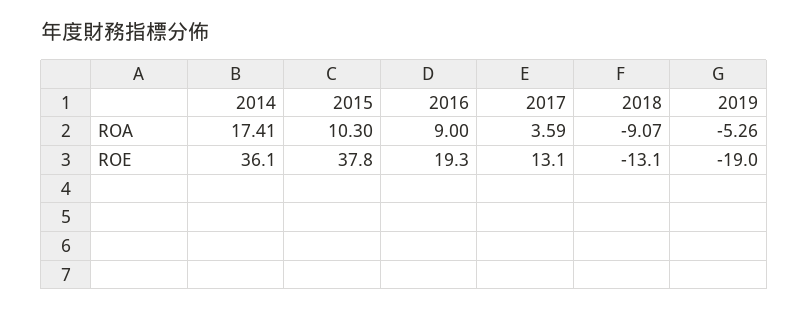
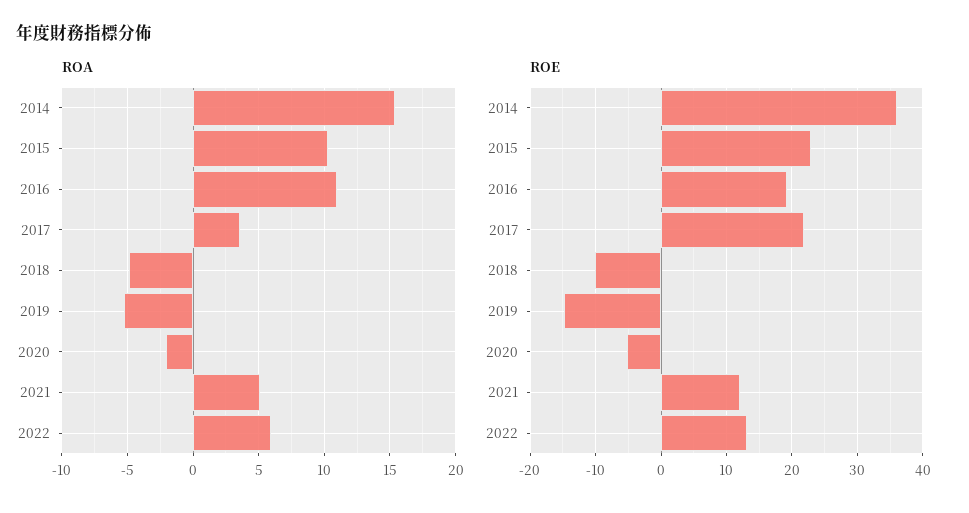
ROA, 2014: 17.41 -> 15.5
ROA, 2016: 9 -> 11
ROA, 2018: -9.07 -> -5
ROE, 2015: 37.8 -> 23
ROE, 2017: 13.1 -> 22
ROE, 2018: -13.1 -> -10
ROE, 2019: -19 -> -15
ROA, 2020: none -> -2
ROA, 2021: none -> 5
ROA, 2022: none -> 6
ROE, 2020: none -> -5
ROE, 2021: none -> 12
ROE, 2022: none -> 13

